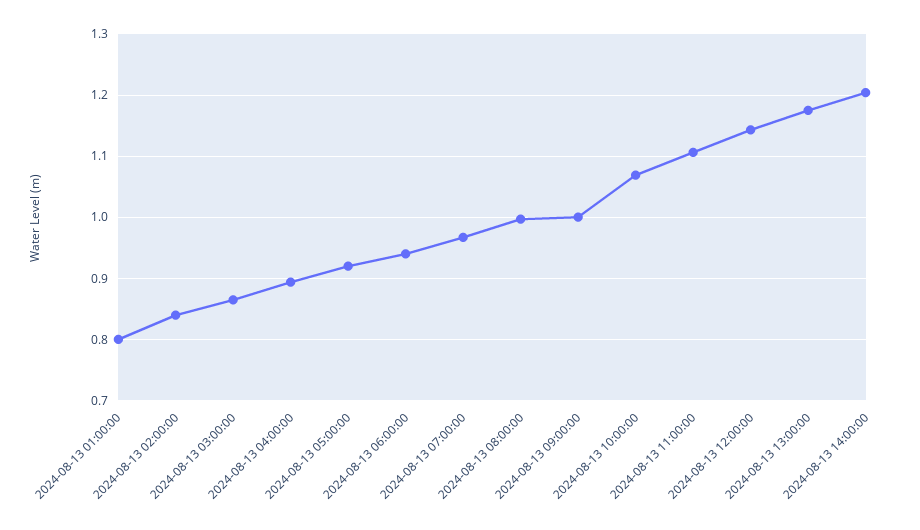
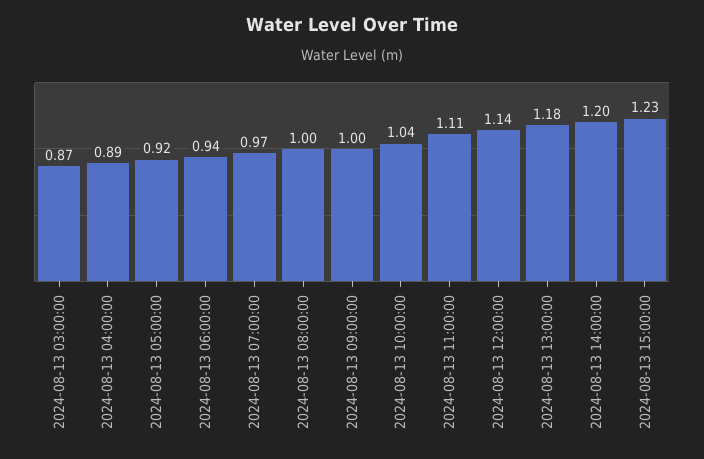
2024-08-13 01:00:00: 0.8 -> none
2024-08-13 02:00:00: 0.84 -> none
2024-08-13 10:00:00: 1.07 -> 1.04
2024-08-13 15:00:00: none -> 1.23

